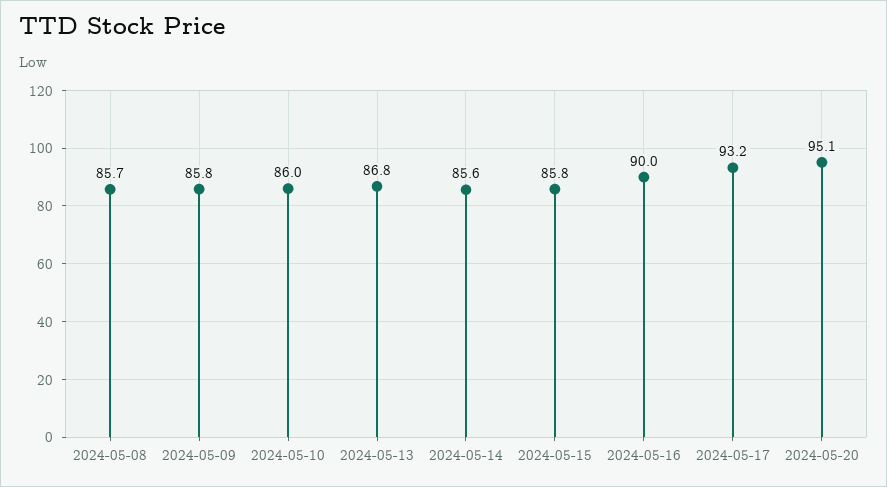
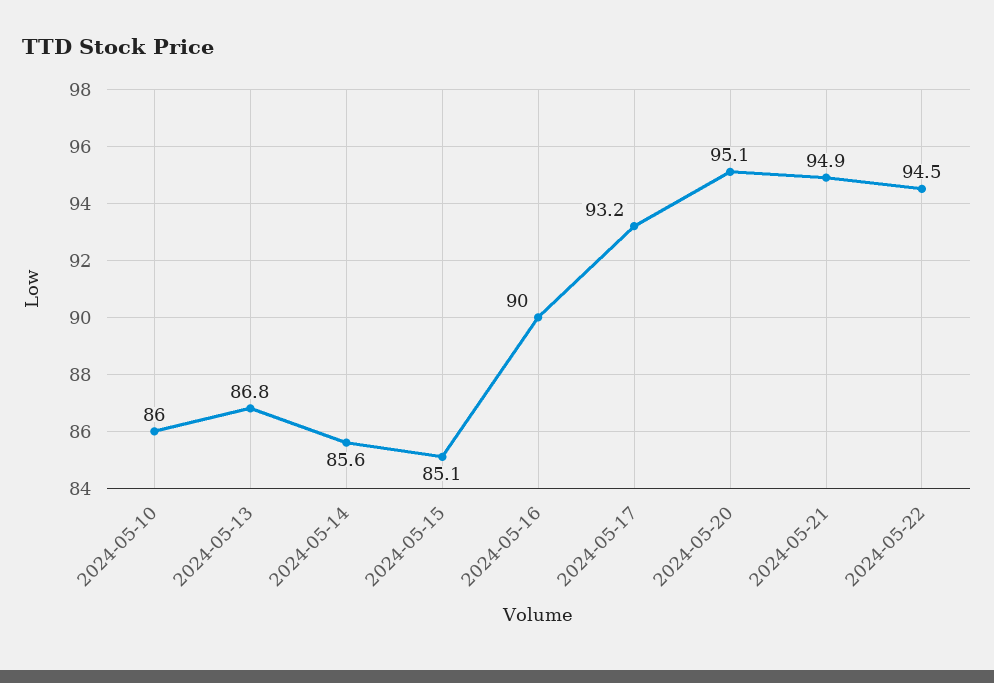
2024-05-08: 85.7 -> none
2024-05-09: 85.8 -> none
2024-05-15: 85.8 -> 85.1
2024-05-21: none -> 94.9
2024-05-22: none -> 94.5

